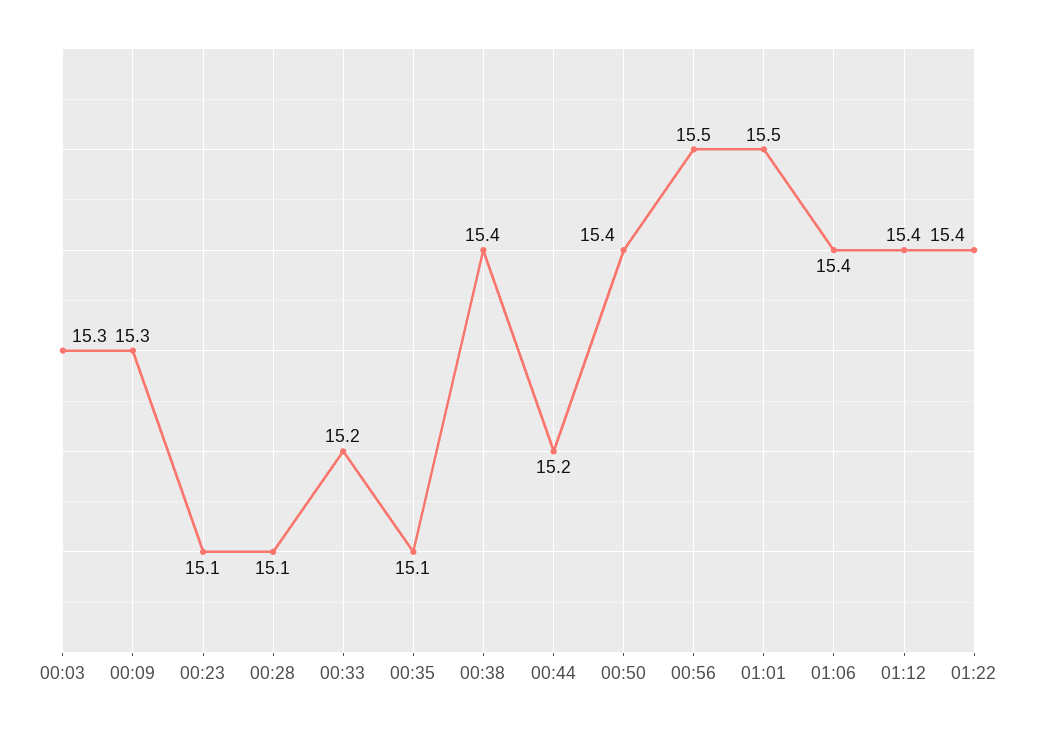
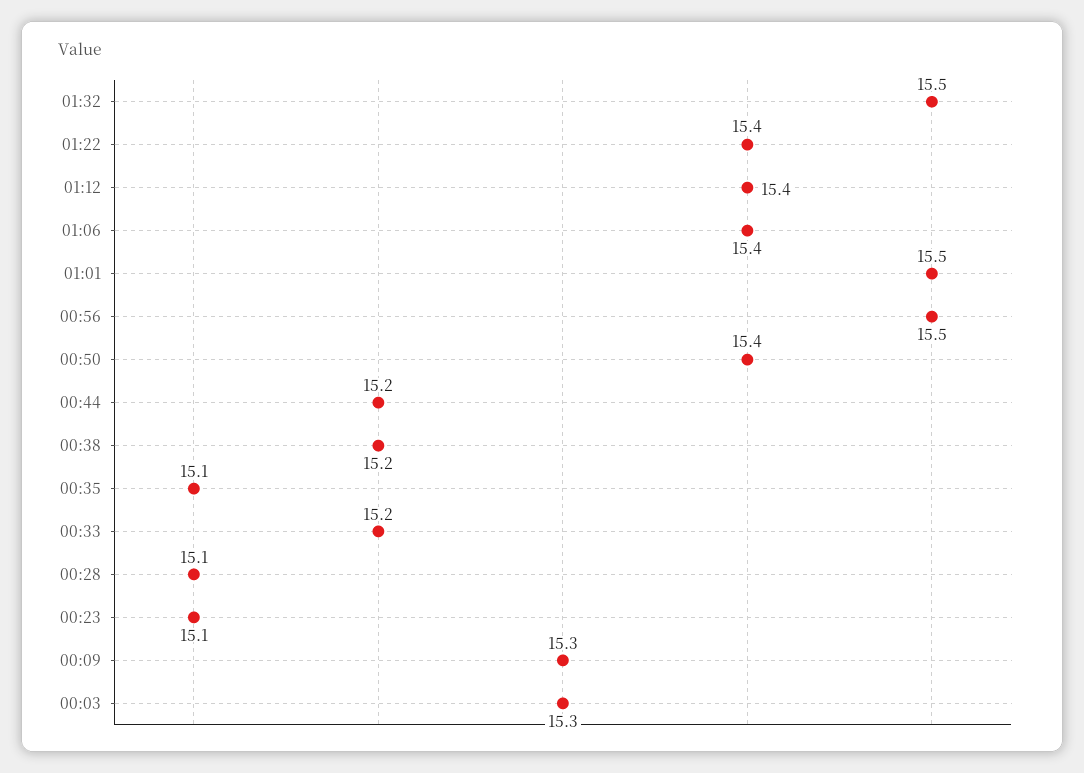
00:38: 15.4 -> 15.2
01:32: none -> 15.5

